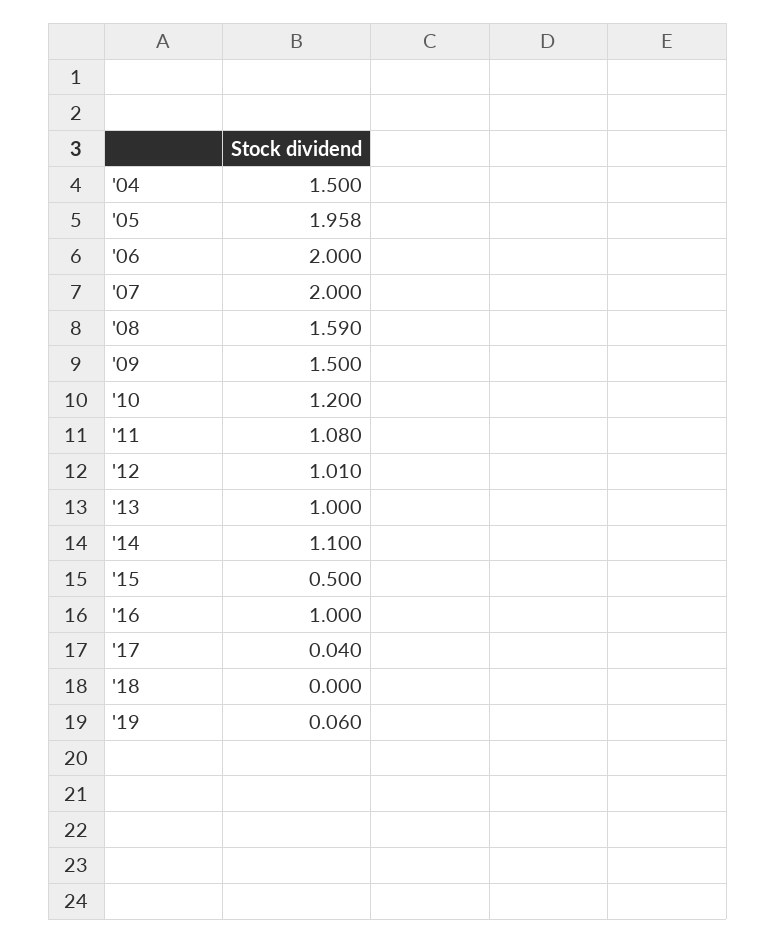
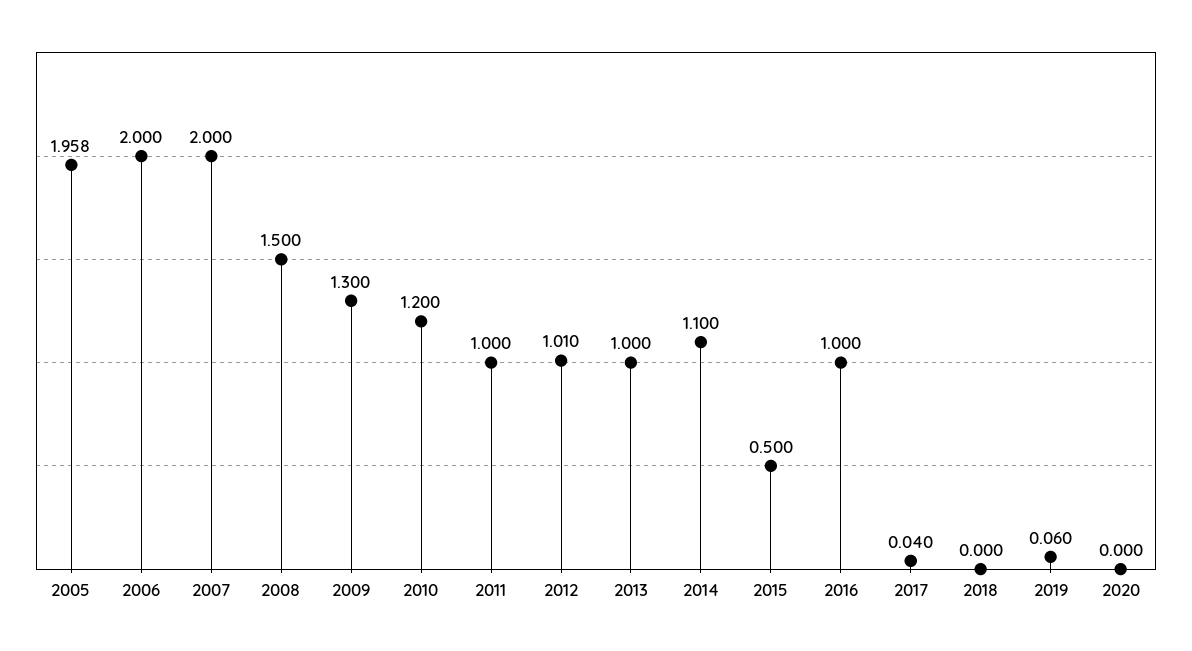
'04: 1.5 -> none
'08: 1.59 -> 1.5
'09: 1.5 -> 1.3
'11: 1.08 -> 1
2020: none -> 0

